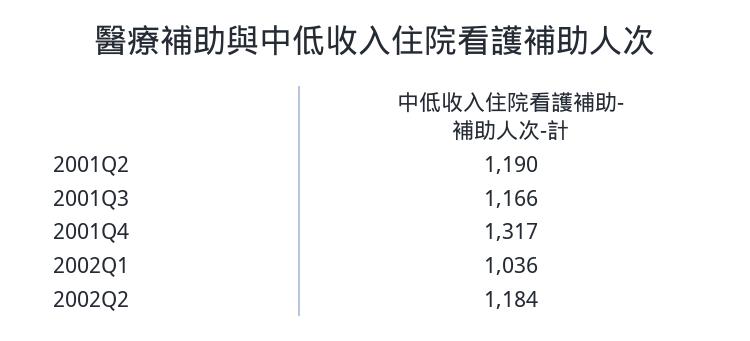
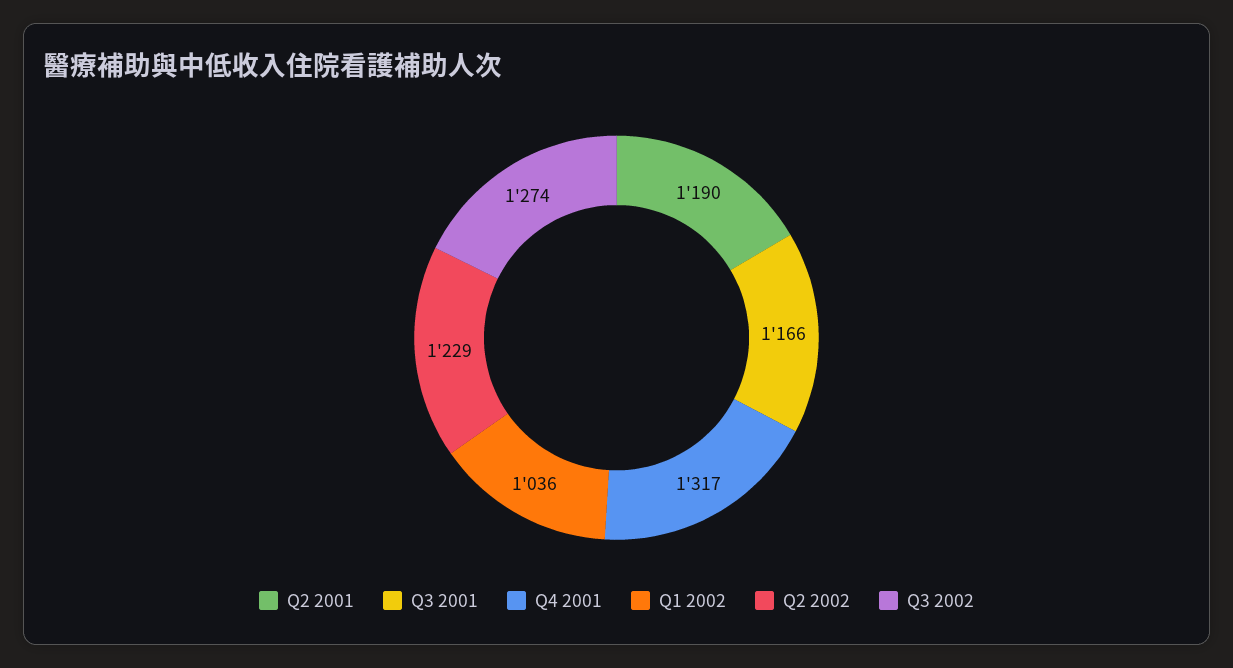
2002Q2: 1184 -> 1229
Q3 2002: none -> 1274

